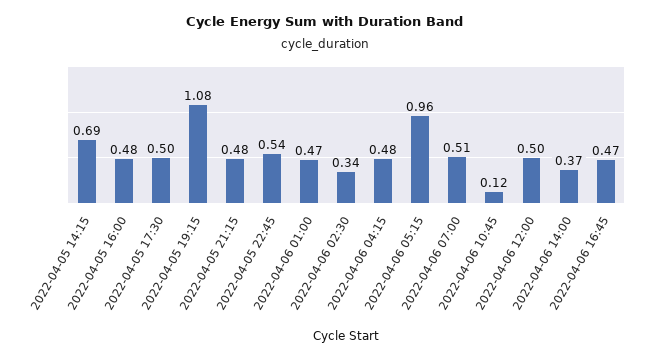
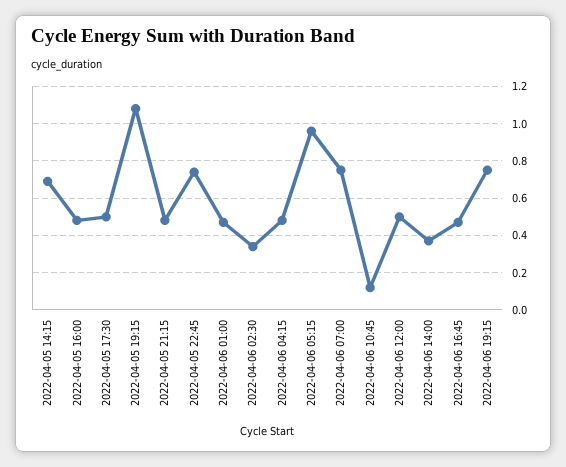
2022-04-05 22:45: 0.54 -> 0.75
2022-04-06 07:00: 0.51 -> 0.75
2022-04-06 19:15: none -> 0.75

